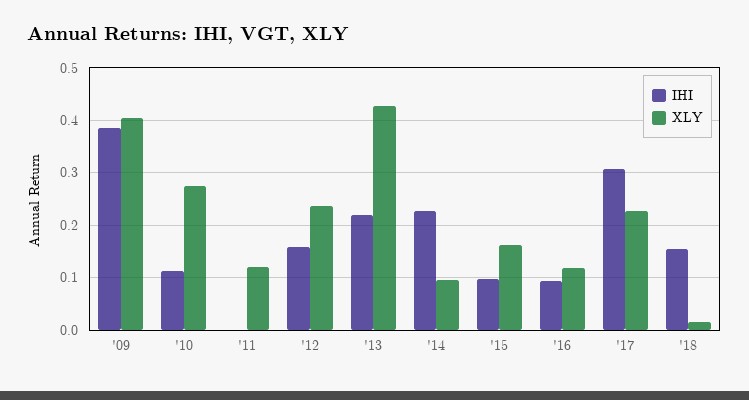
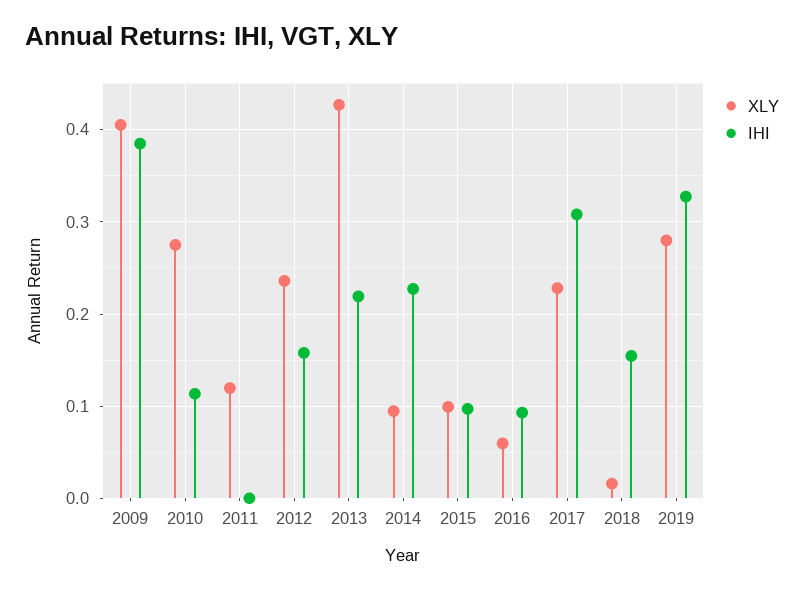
XLY, '15: 0.16 -> 0.1
XLY, '16: 0.12 -> 0.06
XLY, 2019: none -> 0.28
IHI, 2019: none -> 0.33

